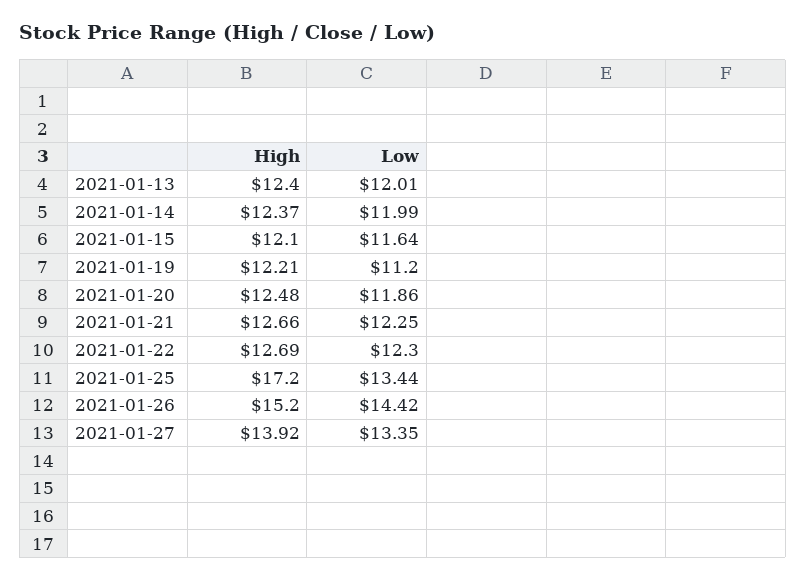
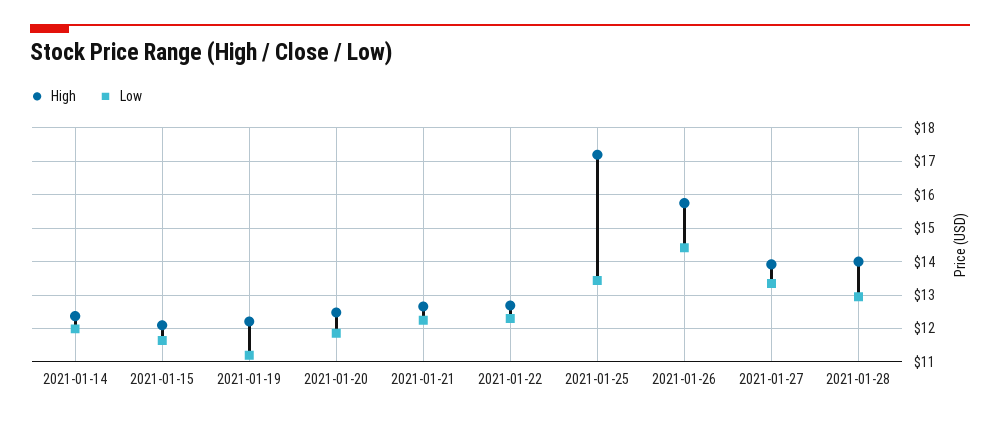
High, 2021-01-13: 12.4 -> none
Low, 2021-01-13: 12.01 -> none
High, 2021-01-26: 15.2 -> 15.8
High, 2021-01-28: none -> 14
Low, 2021-01-28: none -> 13

